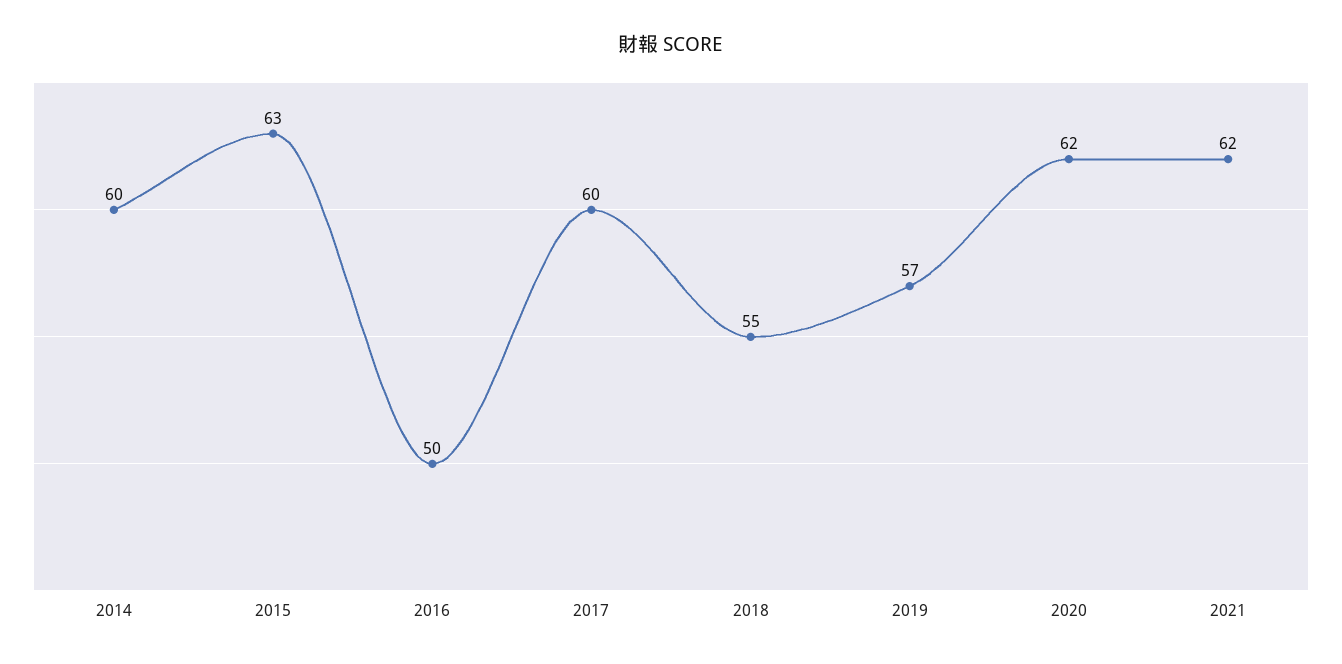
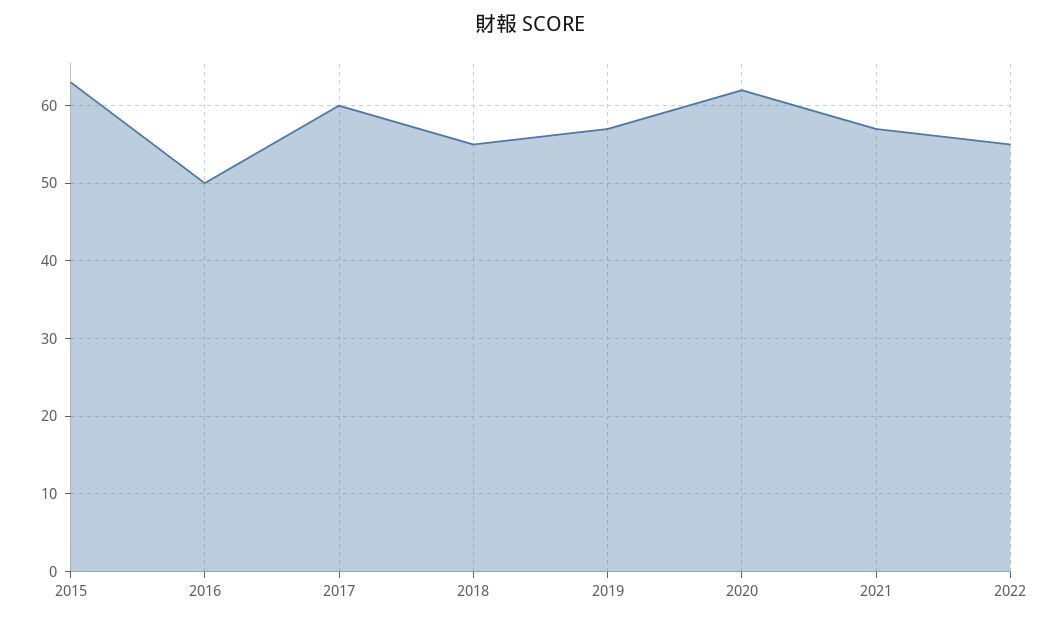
2014: 60 -> none
2021: 62 -> 57
2022: none -> 55

